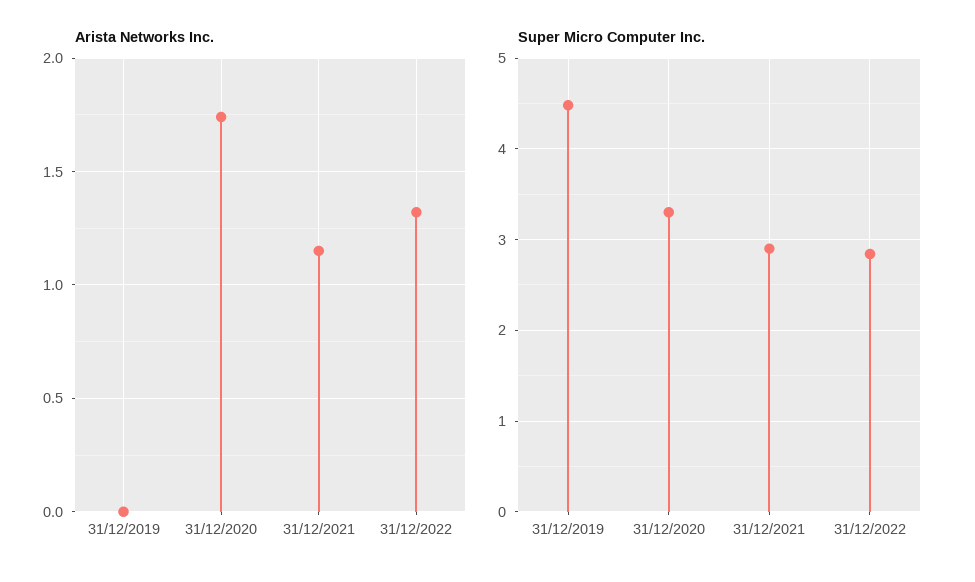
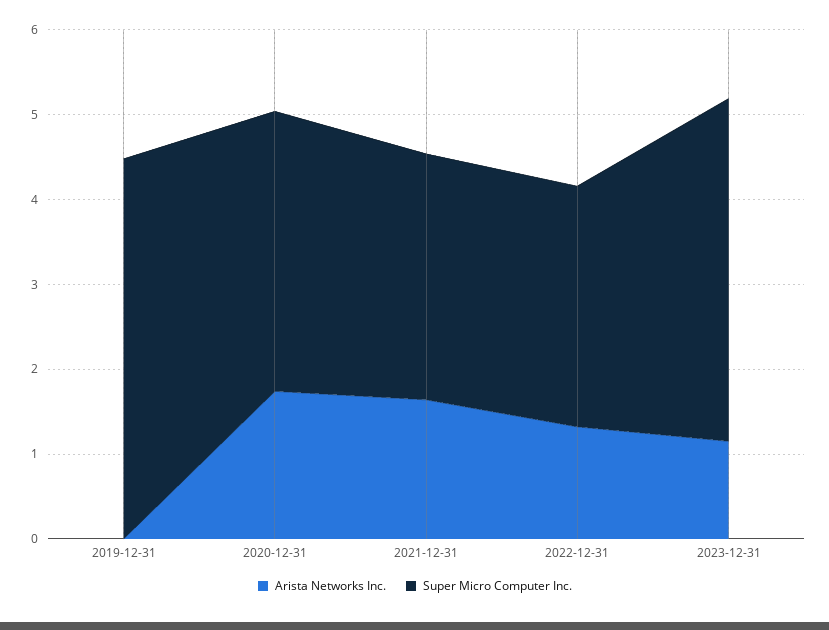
Arista Networks Inc., 31/12/2021: 1.15 -> 1.6
Arista Networks Inc., 2023-12-31: none -> 1.2
Super Micro Computer Inc., 2023-12-31: none -> 4

